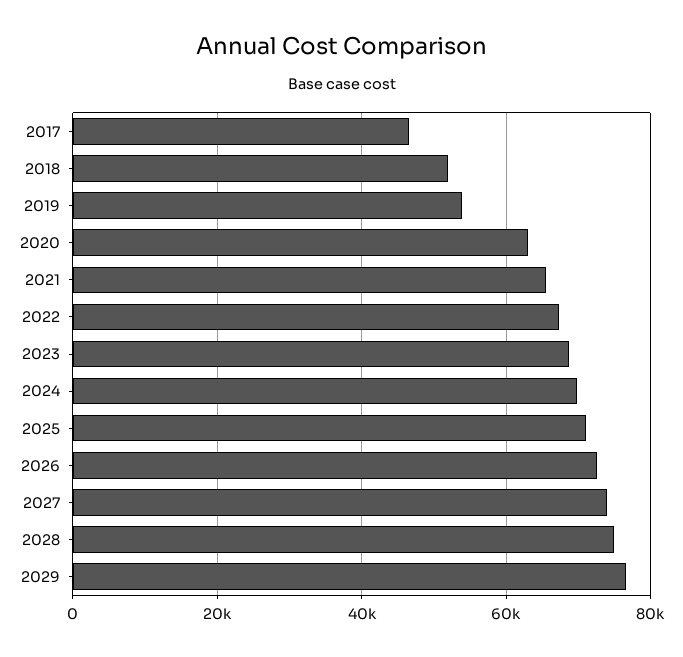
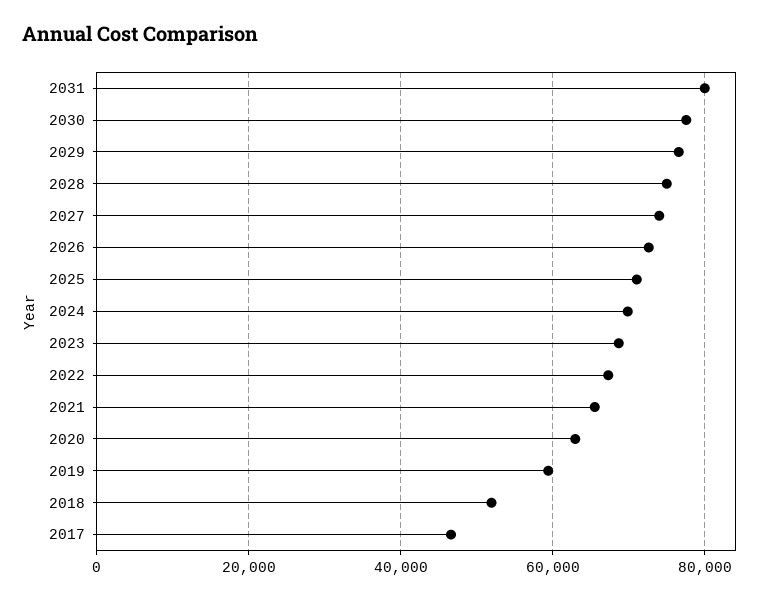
2019: 54000 -> 60000
2031: none -> 80000
2030: none -> 78000

